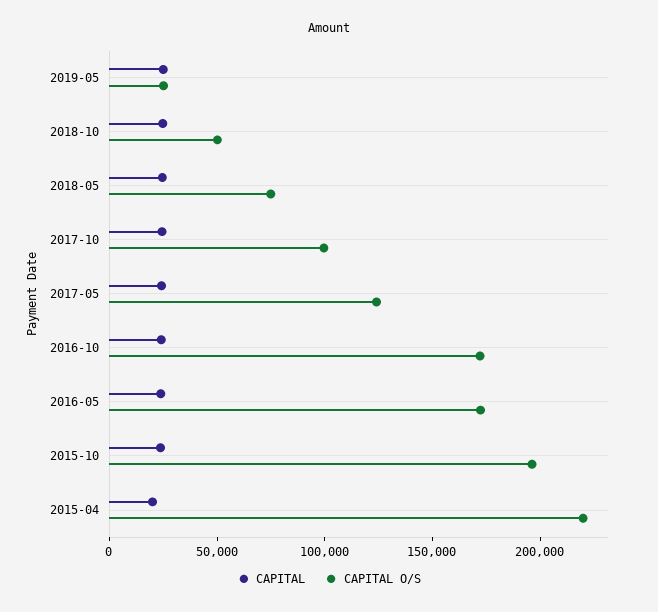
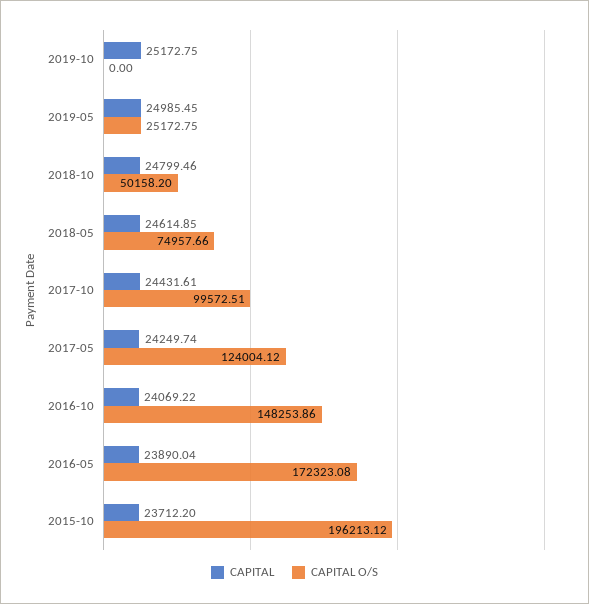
CAPITAL O/S, 2016-10: 170000 -> 148253.86
CAPITAL, 2015-04: 20000 -> none
CAPITAL O/S, 2015-04: 220000 -> none
CAPITAL, 2019-10: none -> 25172.75
CAPITAL O/S, 2019-10: none -> 0

